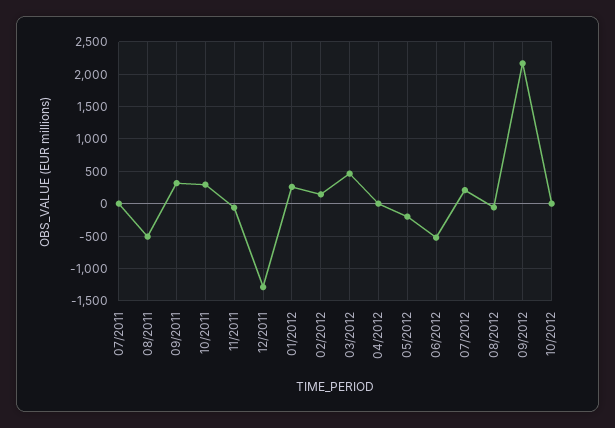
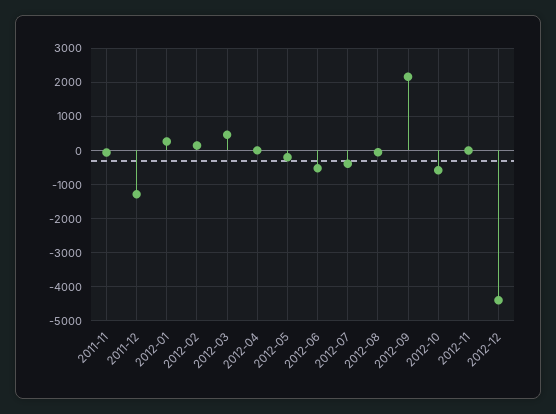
07/2011: 0 -> none
08/2011: -500 -> none
09/2011: 300 -> none
10/2011: 300 -> none
07/2012: 200 -> -400
10/2012: 0 -> -600
2012-11: none -> 0
2012-12: none -> -4400

